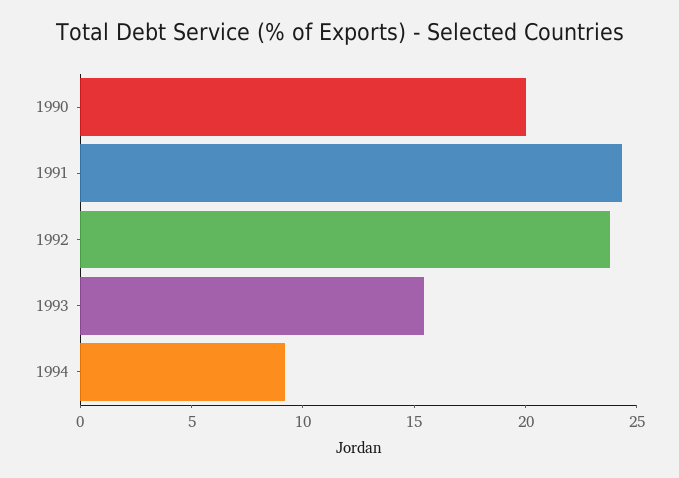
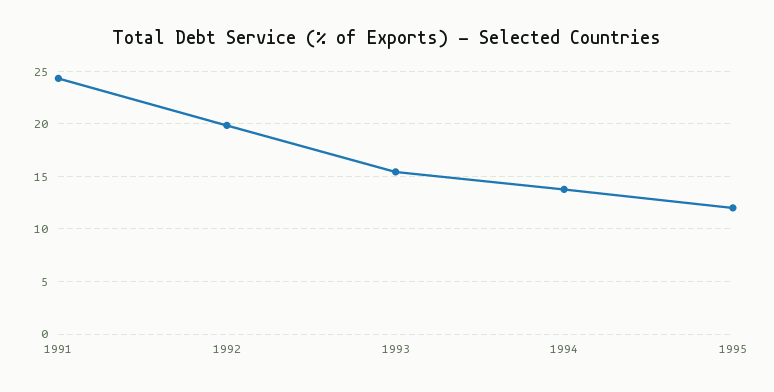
1990: 20 -> none
1992: 24 -> 20
1994: 9 -> 14
1995: none -> 12

